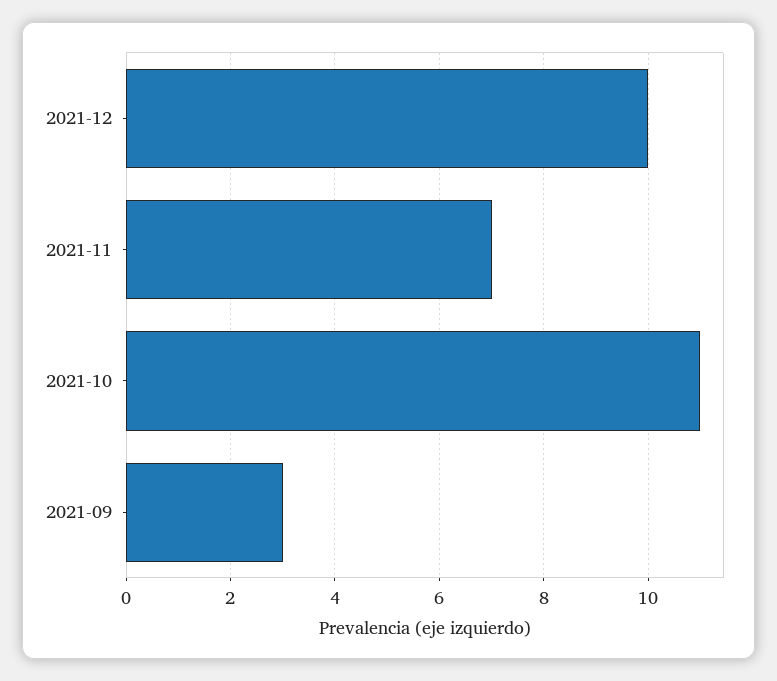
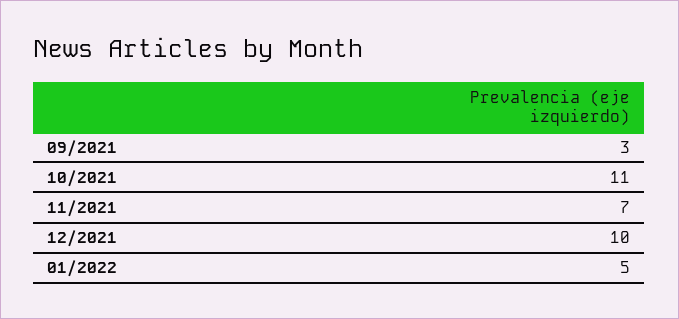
01/2022: none -> 5

